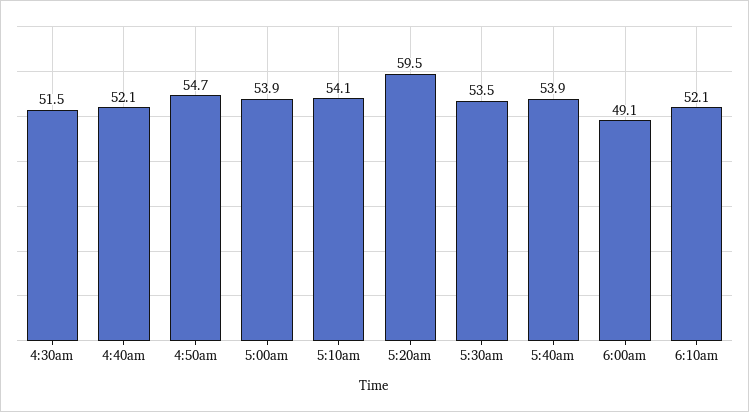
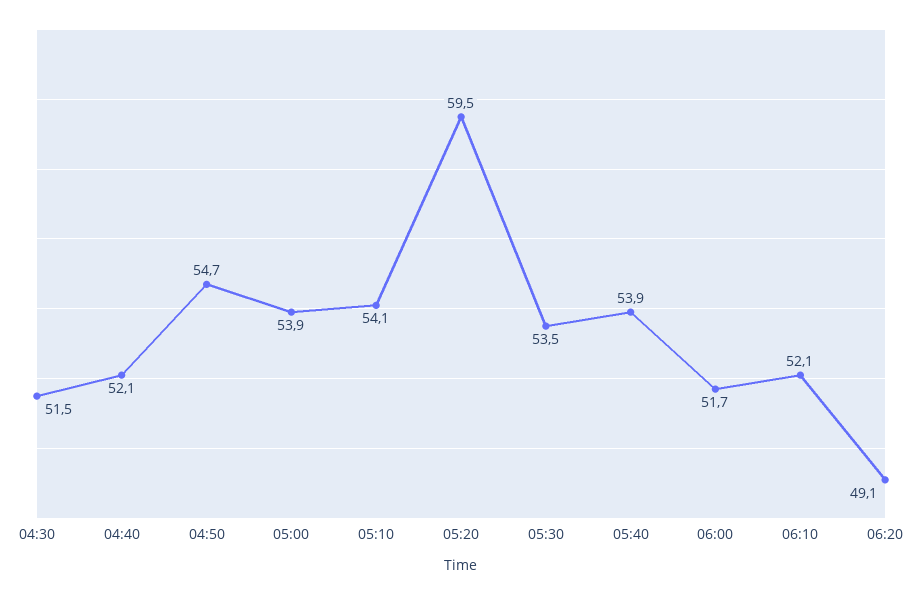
6:00am: 49.1 -> 51.7
06:20: none -> 49.1

